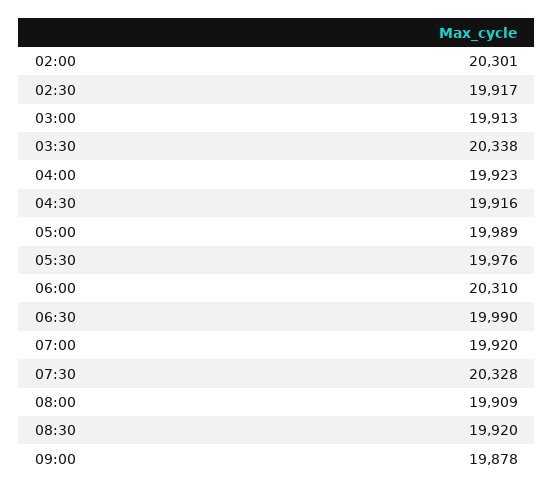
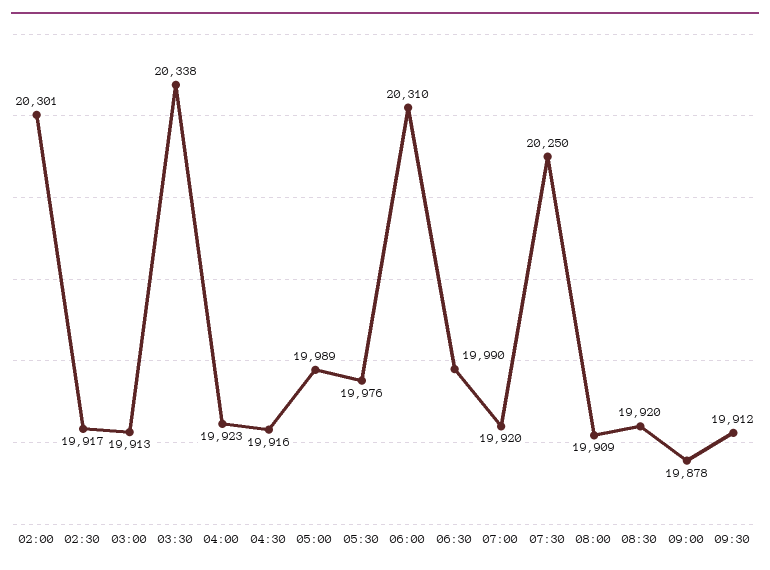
07:30: 20328 -> 20250
09:30: none -> 19912

